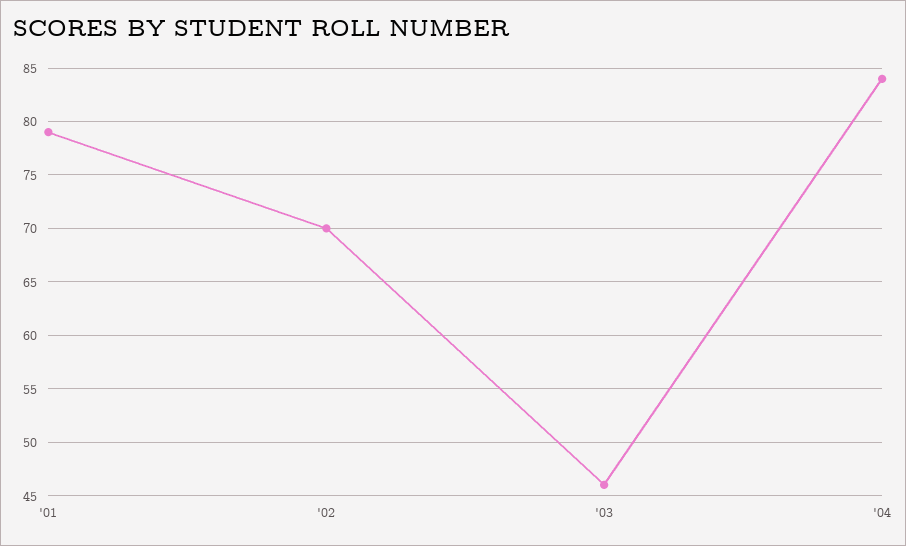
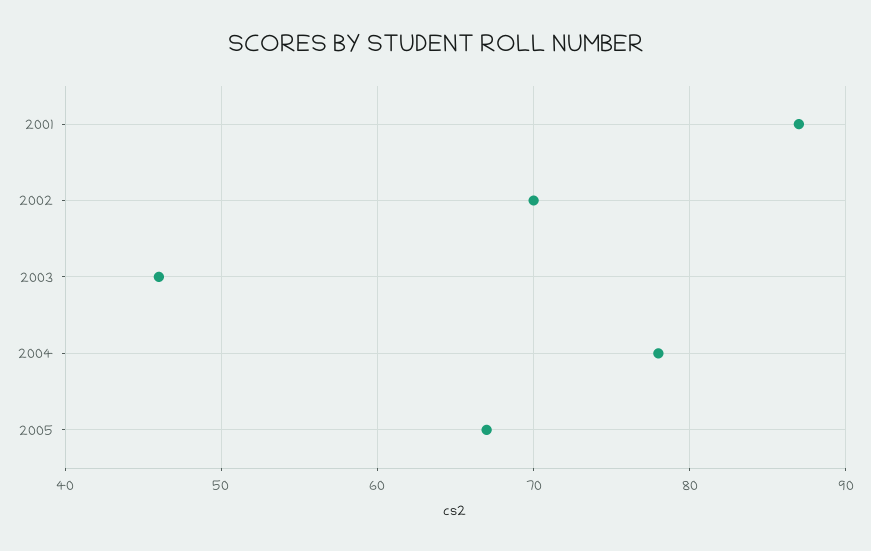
'01: 79 -> 87
'04: 84 -> 78
2005: none -> 67

